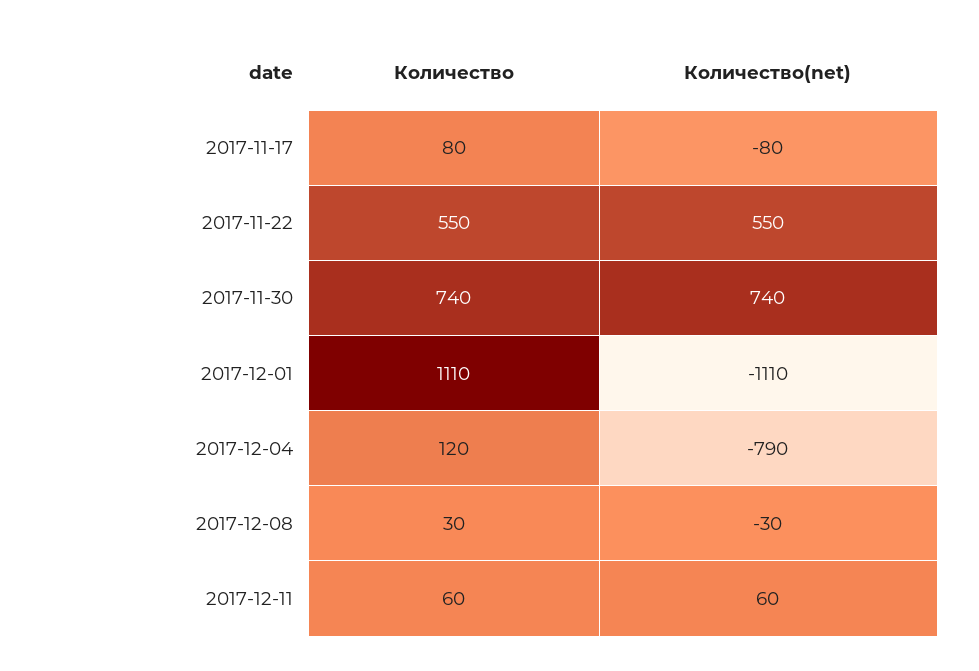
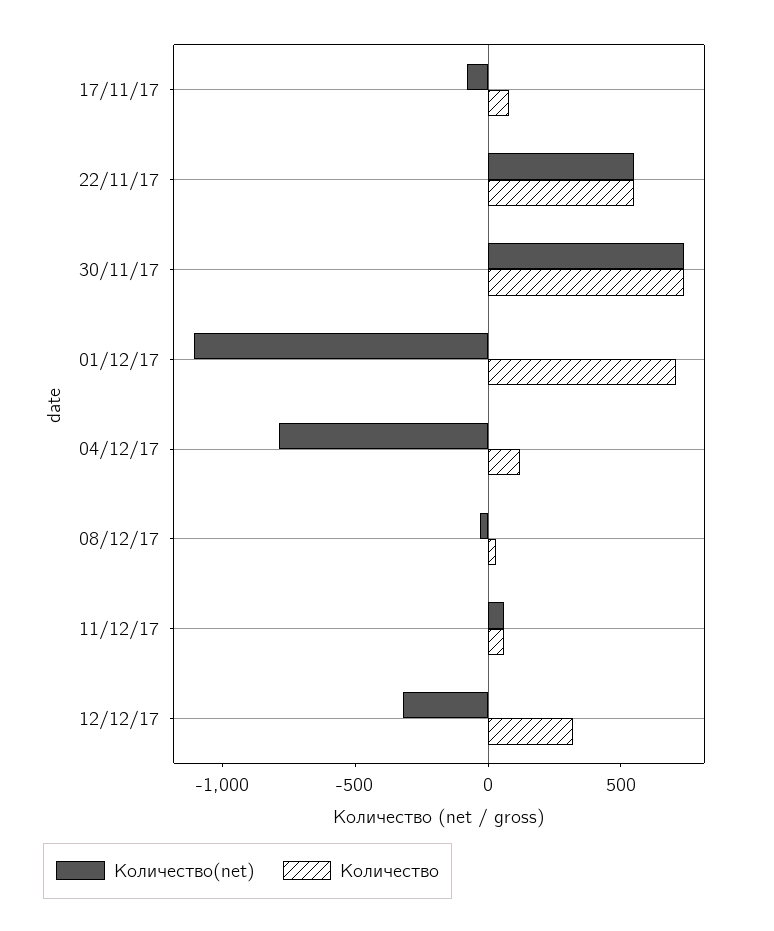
Количество, 2017-12-01: 1110 -> 700
Количество(net), 12/12/17: none -> -300
Количество, 12/12/17: none -> 300

